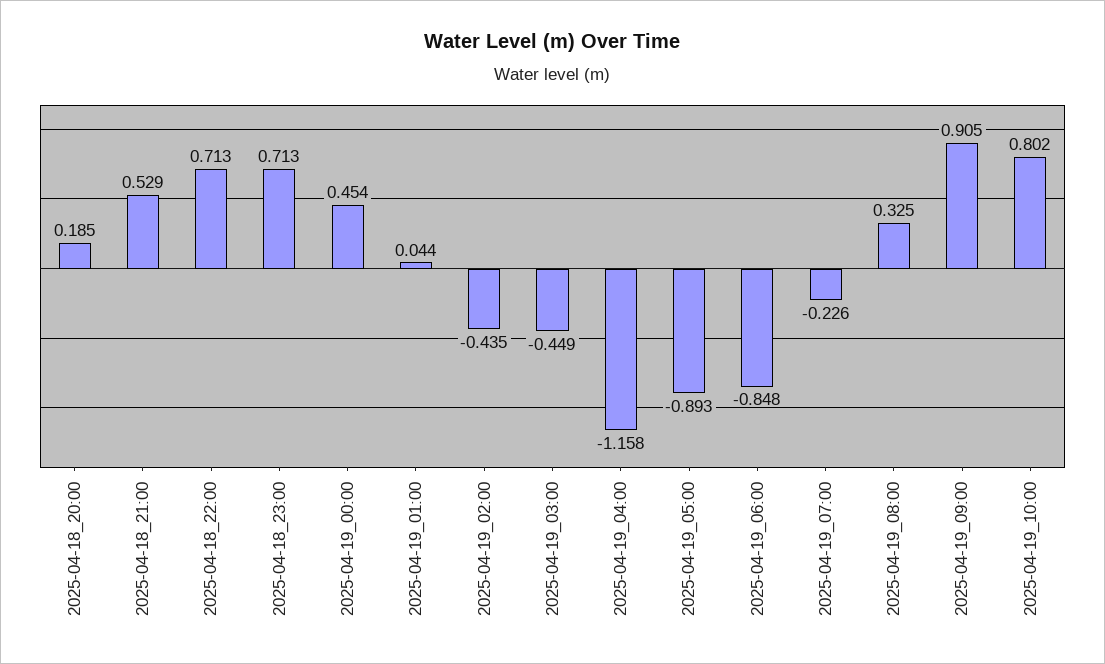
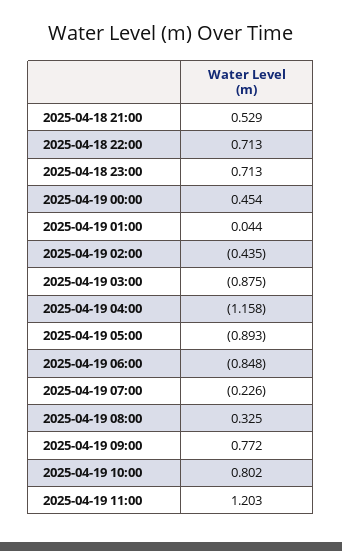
2025-04-18_20:00: 0.185 -> none
2025-04-19_03:00: -0.449 -> -0.875
2025-04-19_09:00: 0.905 -> 0.772
2025-04-19 11:00: none -> 1.203

